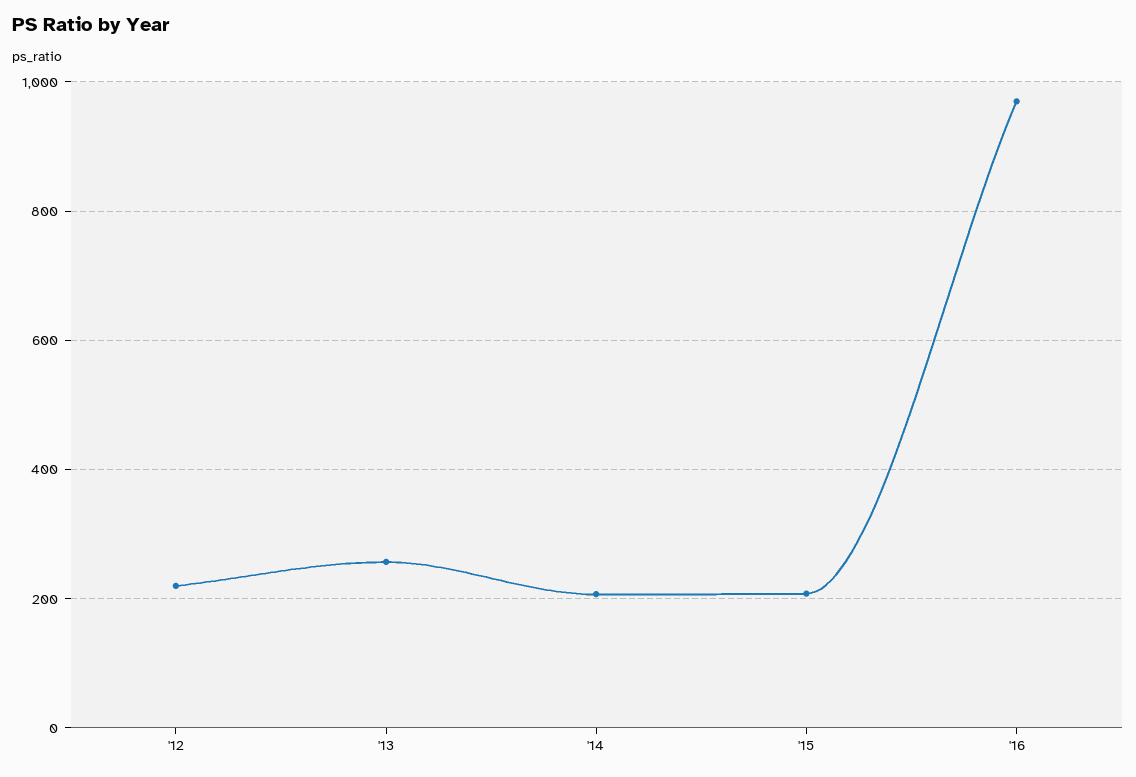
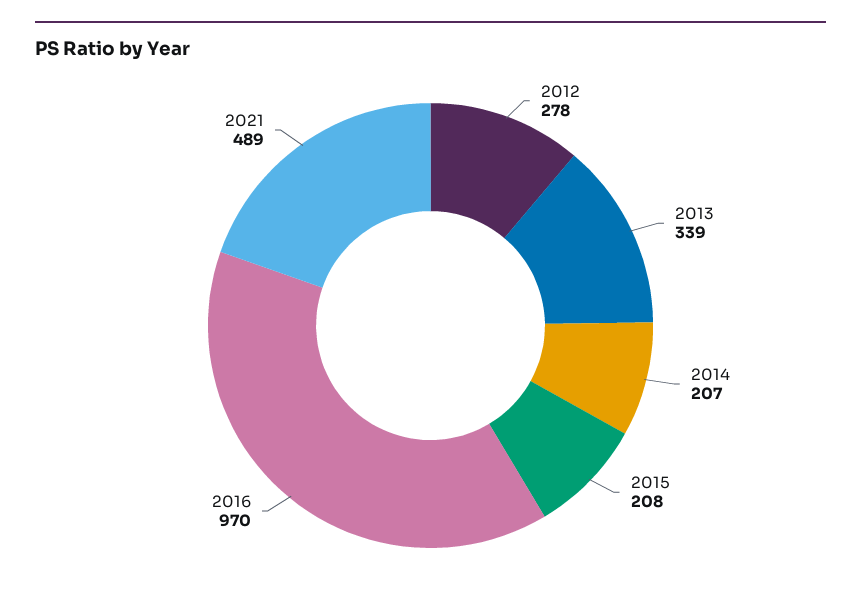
'12: 220 -> 278
'13: 260 -> 339
2021: none -> 489

